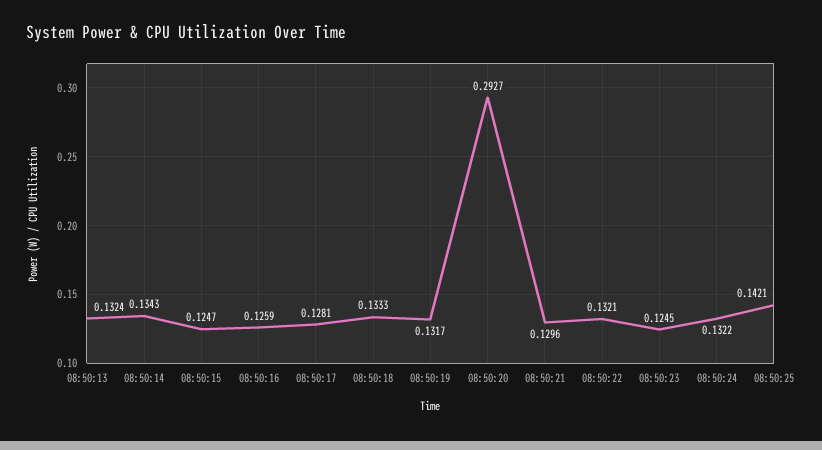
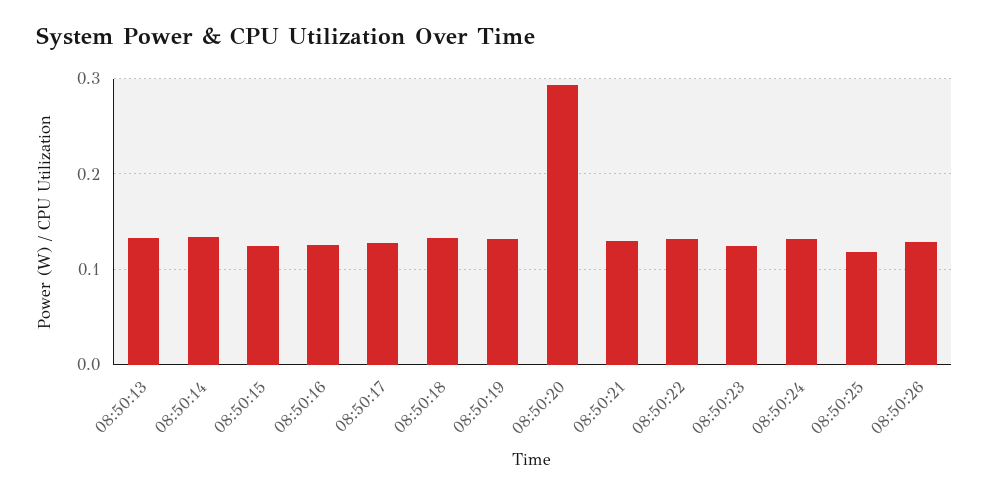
08:50:25: 0.1421 -> 0.12
08:50:26: none -> 0.13

